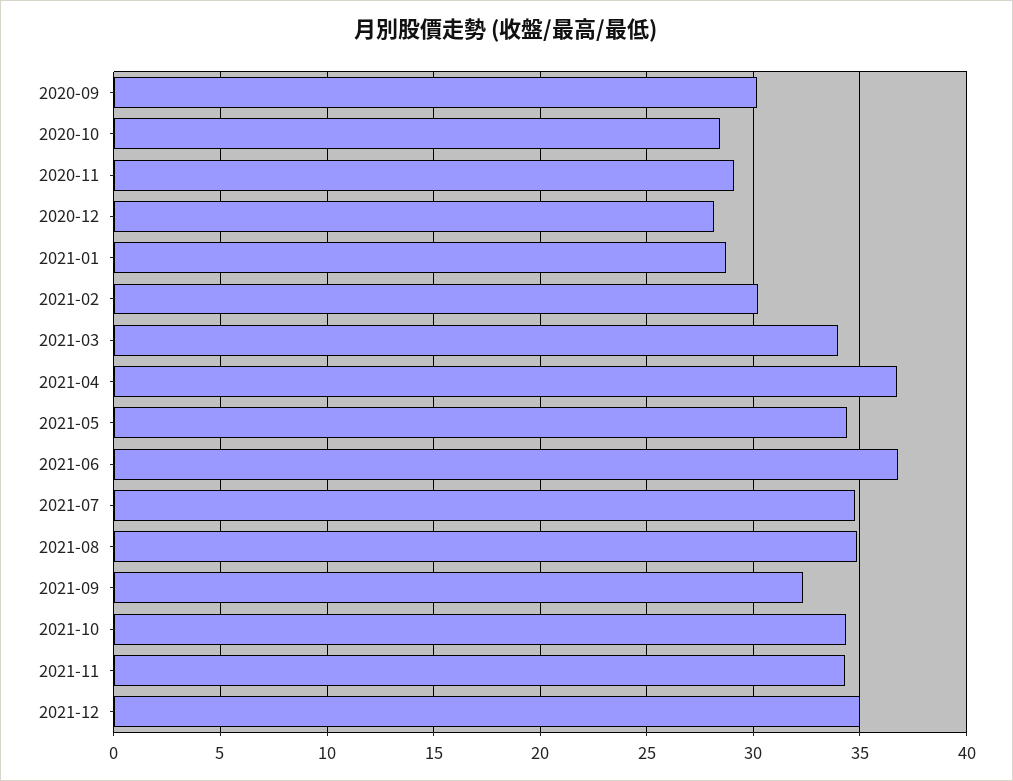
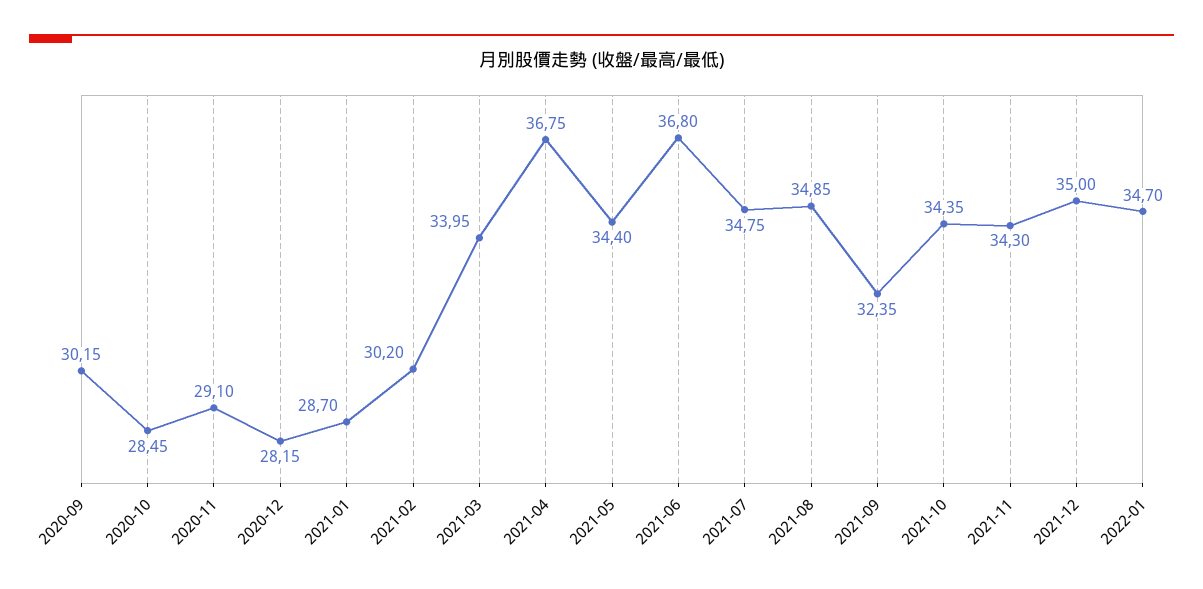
2022-01: none -> 34.7

